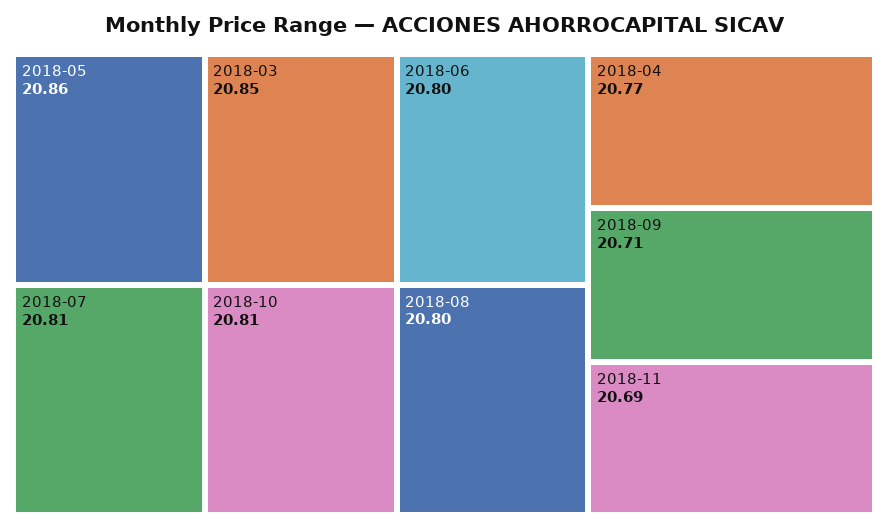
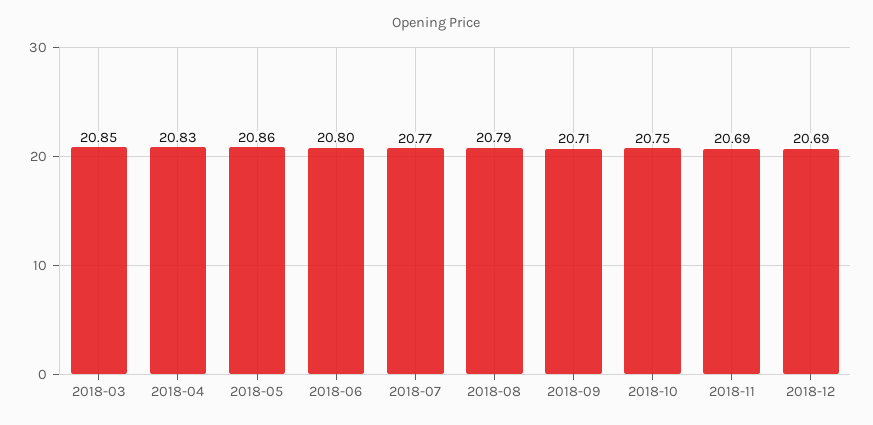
2018-07: 20.81 -> 20.77
2018-10: 20.81 -> 20.75
2018-08: 20.8 -> 20.79
2018-04: 20.77 -> 20.83
2018-12: none -> 20.69

